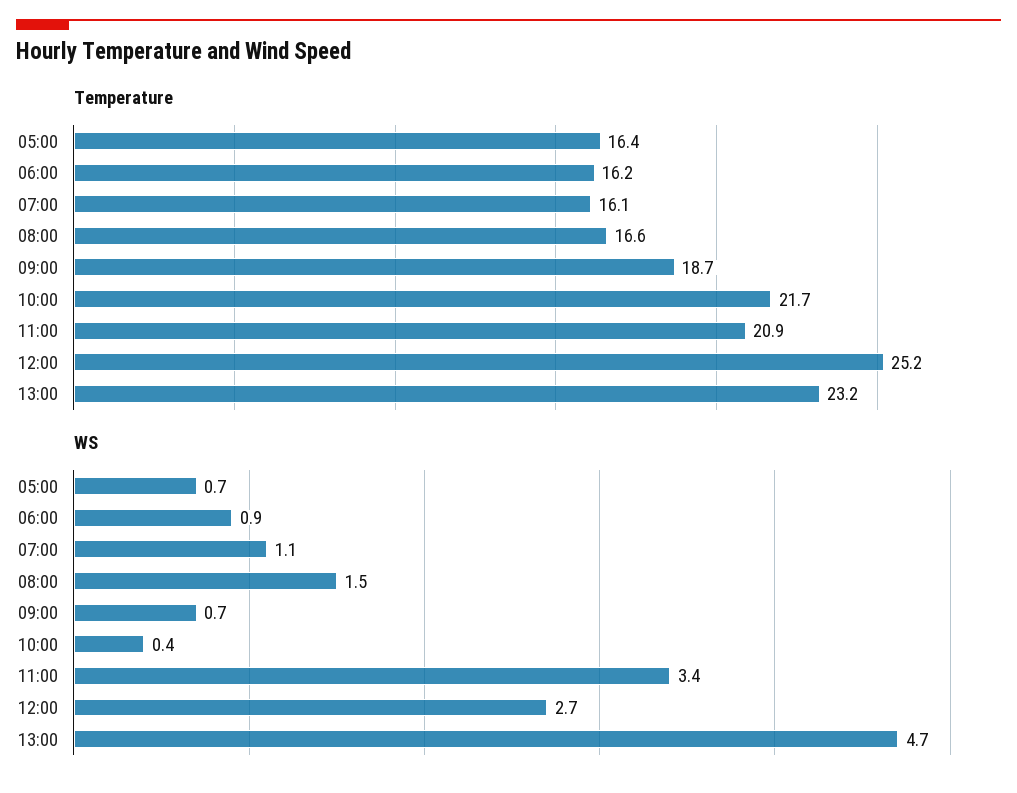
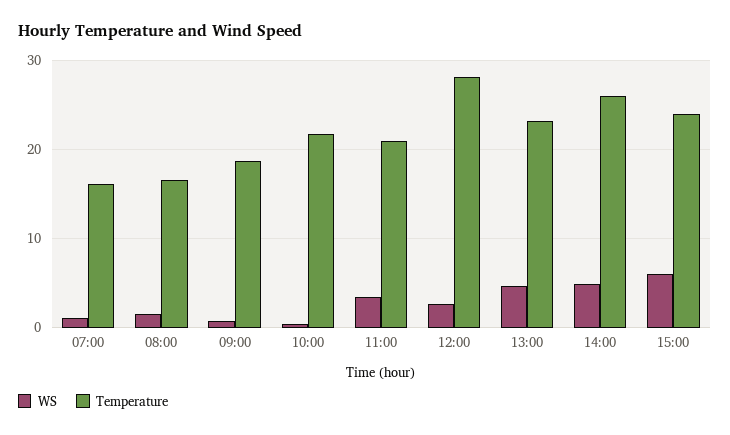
Temperature, 05:00: 16.4 -> none
Temperature, 06:00: 16.2 -> none
Temperature, 12:00: 25.2 -> 28
WS, 05:00: 0.7 -> none
WS, 06:00: 0.9 -> none
WS, 14:00: none -> 5
Temperature, 14:00: none -> 26
WS, 15:00: none -> 6
Temperature, 15:00: none -> 24

